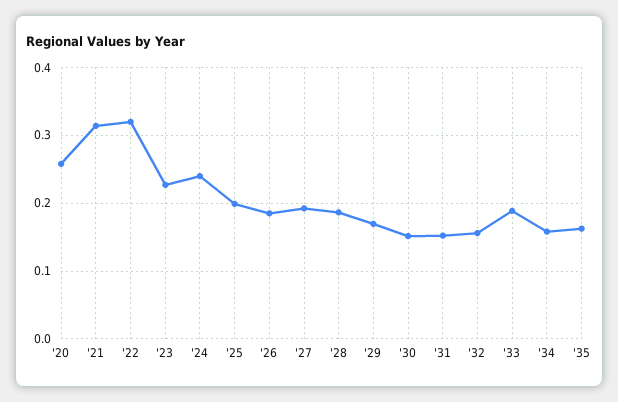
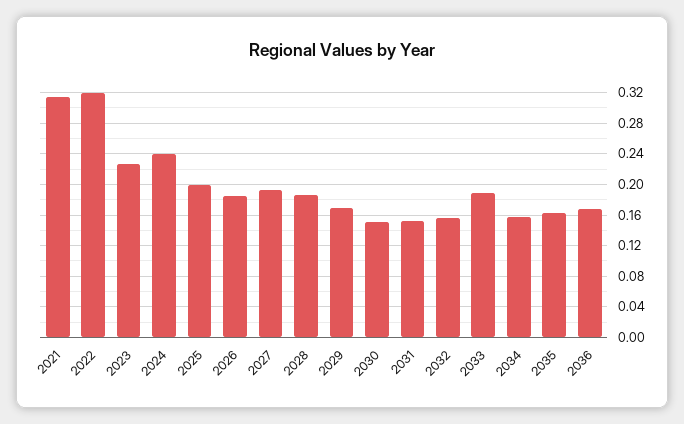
'20: 0.26 -> none
2036: none -> 0.17

